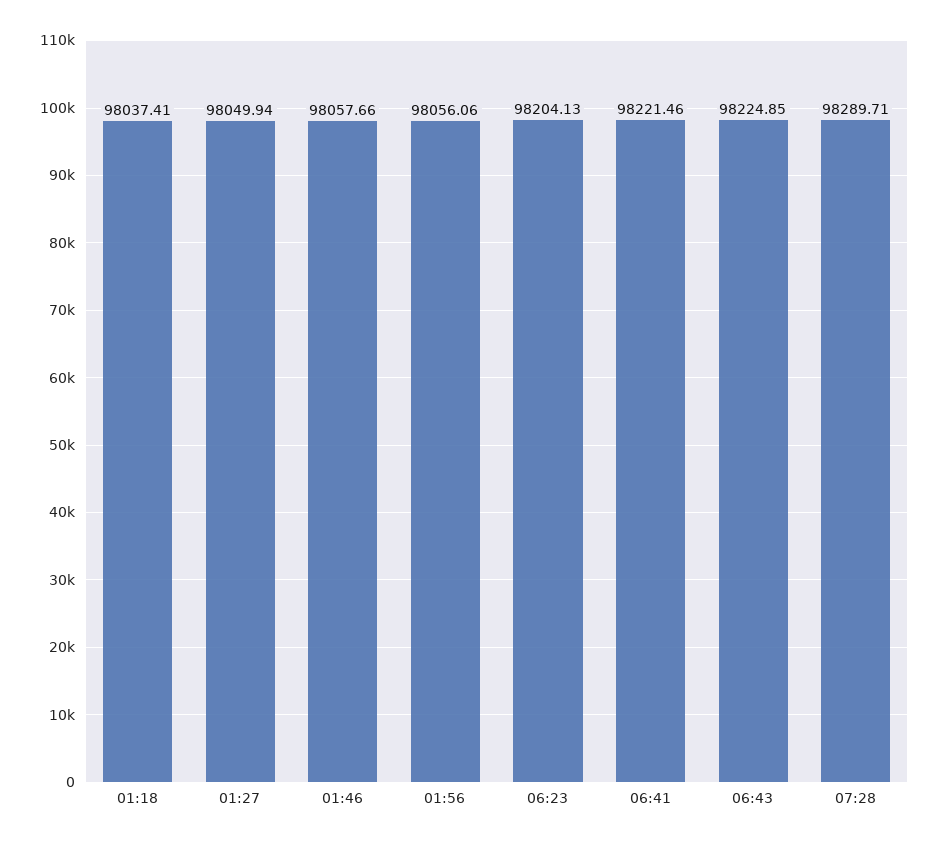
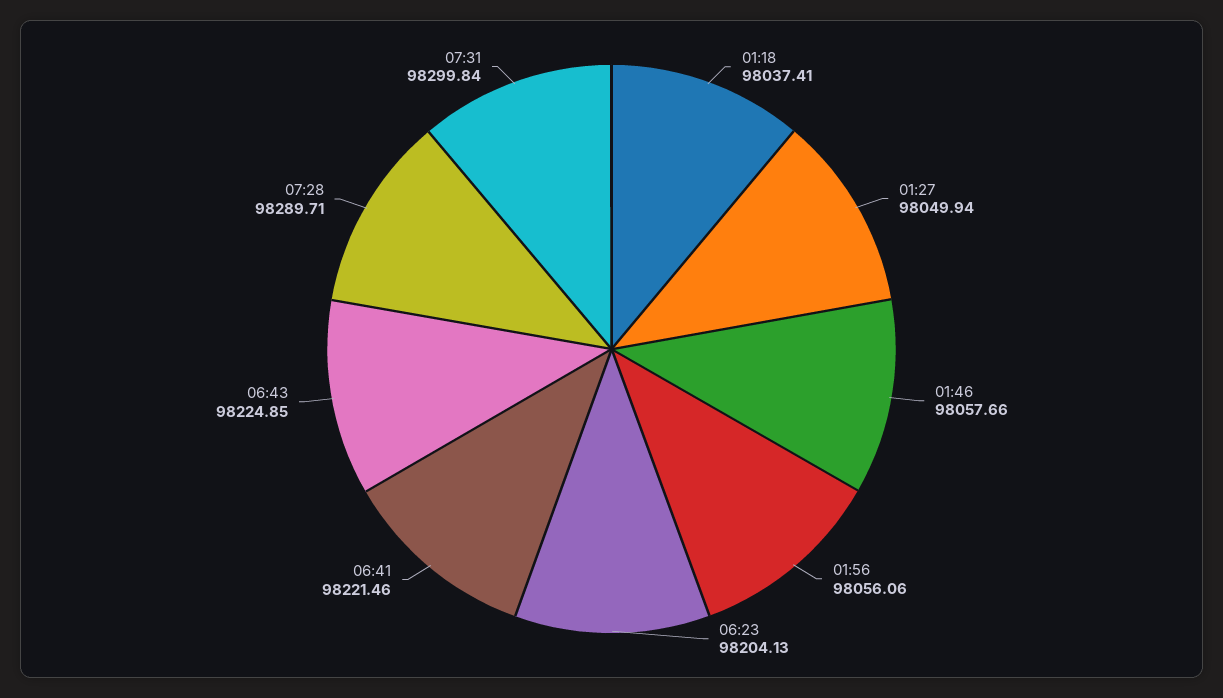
07:31: none -> 98299.84

